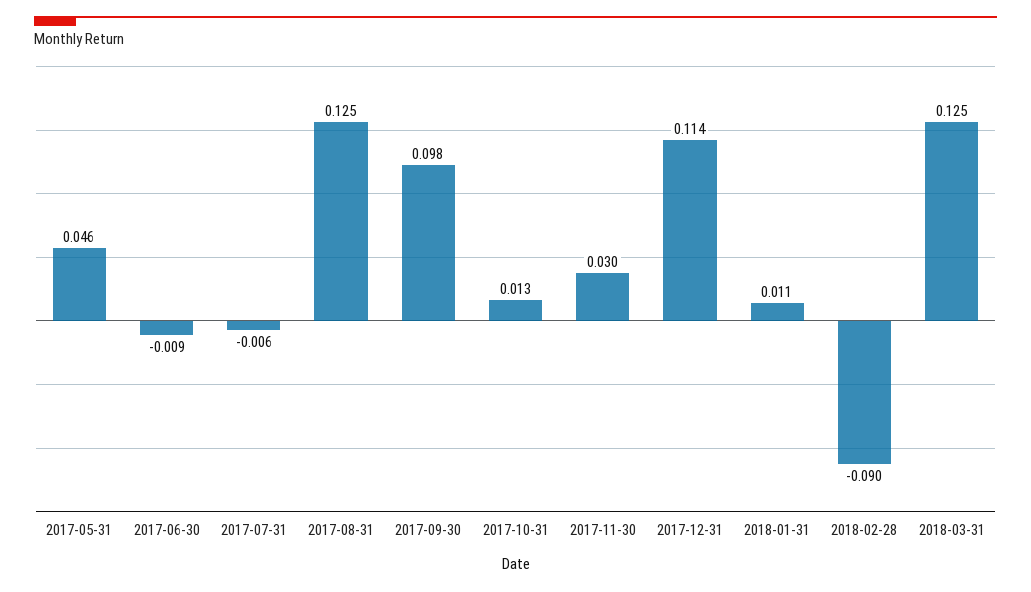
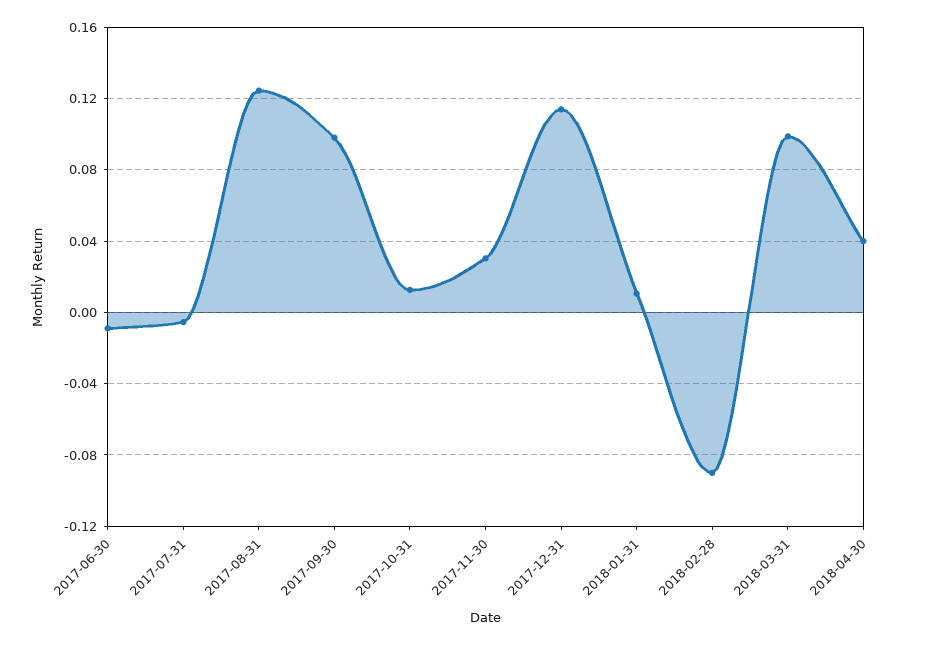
2017-05-31: 0.046 -> none
2018-03-31: 0.125 -> 0.1
2018-04-30: none -> 0.04

